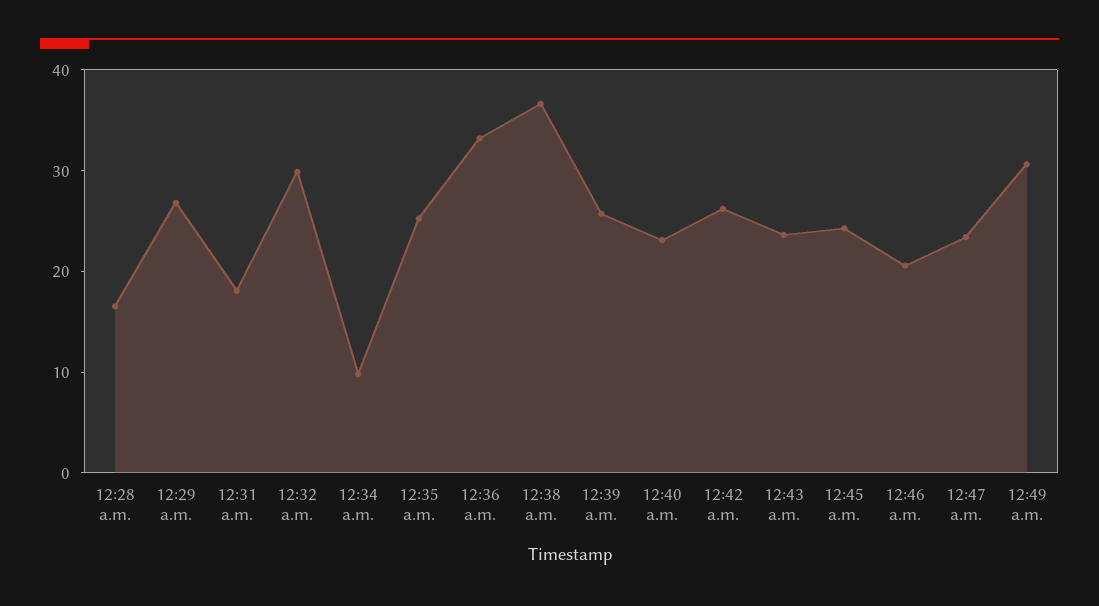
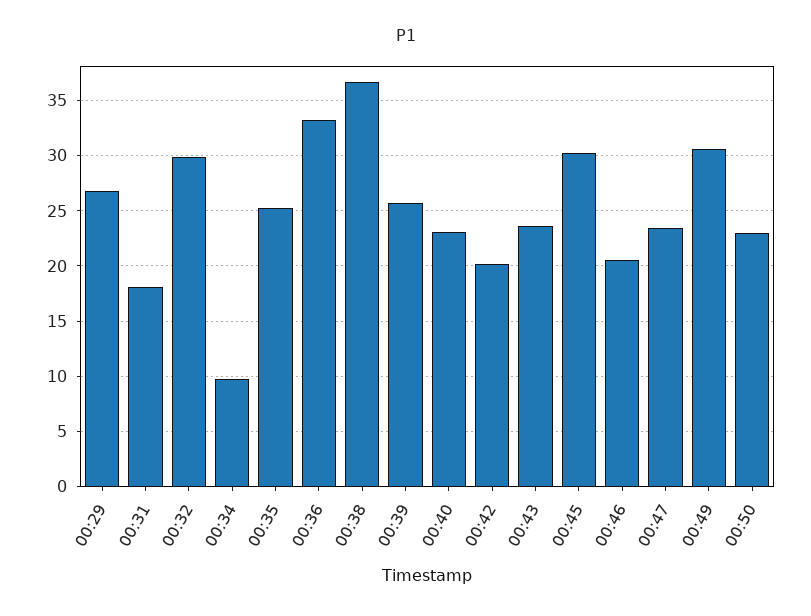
12:28 a.m.: 16 -> none
12:42 a.m.: 26 -> 20
12:45 a.m.: 24 -> 30
00:50: none -> 23

